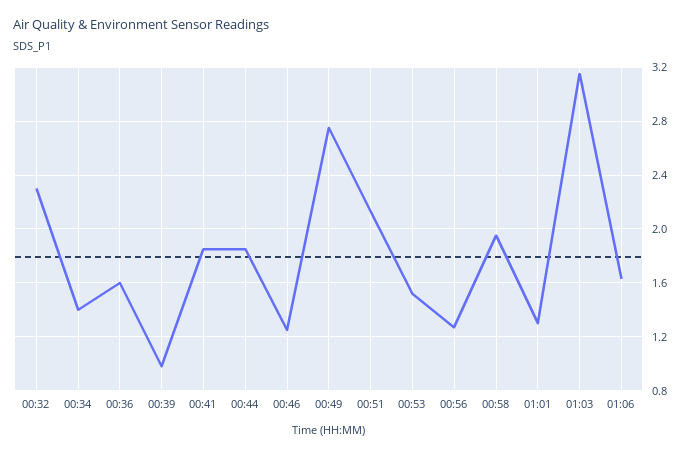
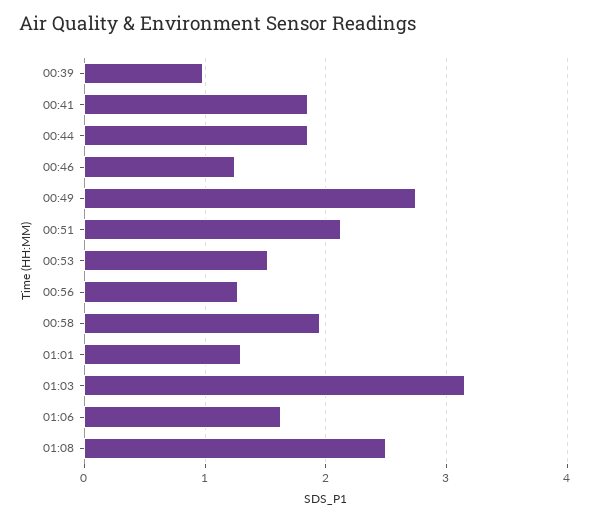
00:32: 2.3 -> none
00:34: 1.4 -> none
00:36: 1.6 -> none
01:08: none -> 2.5

